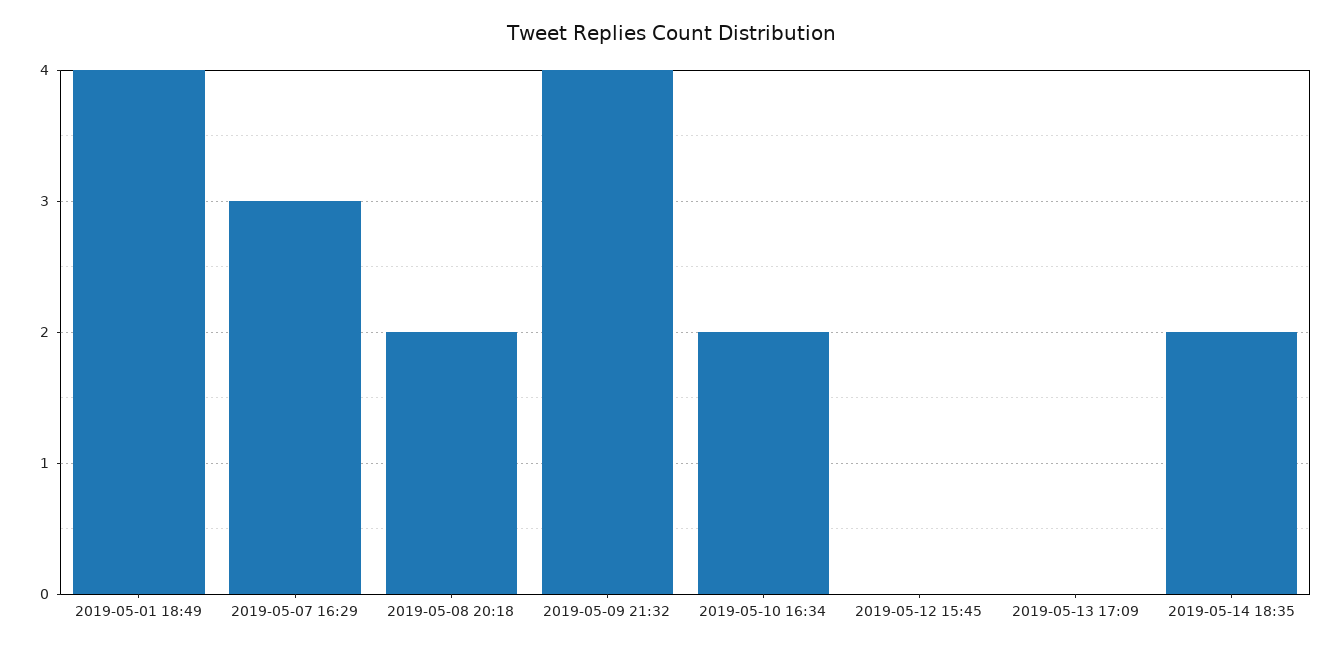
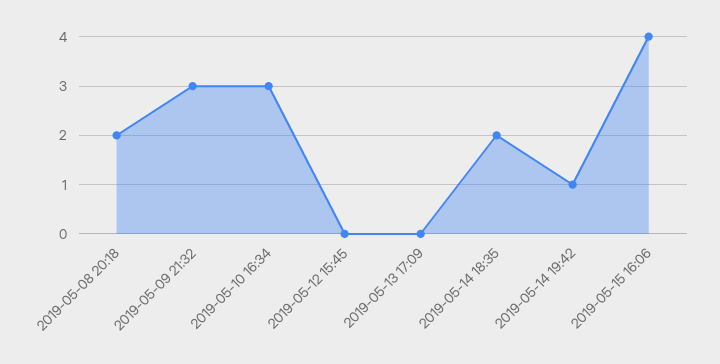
2019-05-01 18:49: 4 -> none
2019-05-07 16:29: 3 -> none
2019-05-09 21:32: 4 -> 3
2019-05-10 16:34: 2 -> 3
2019-05-14 19:42: none -> 1
2019-05-15 16:06: none -> 4

